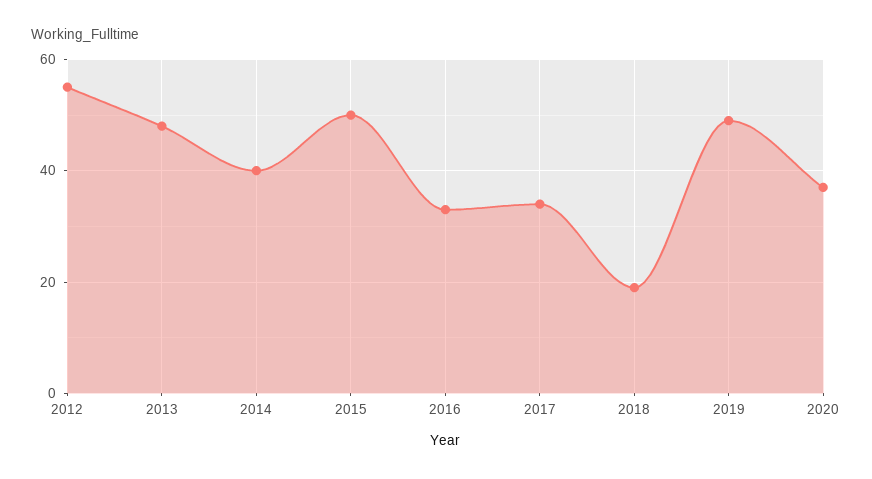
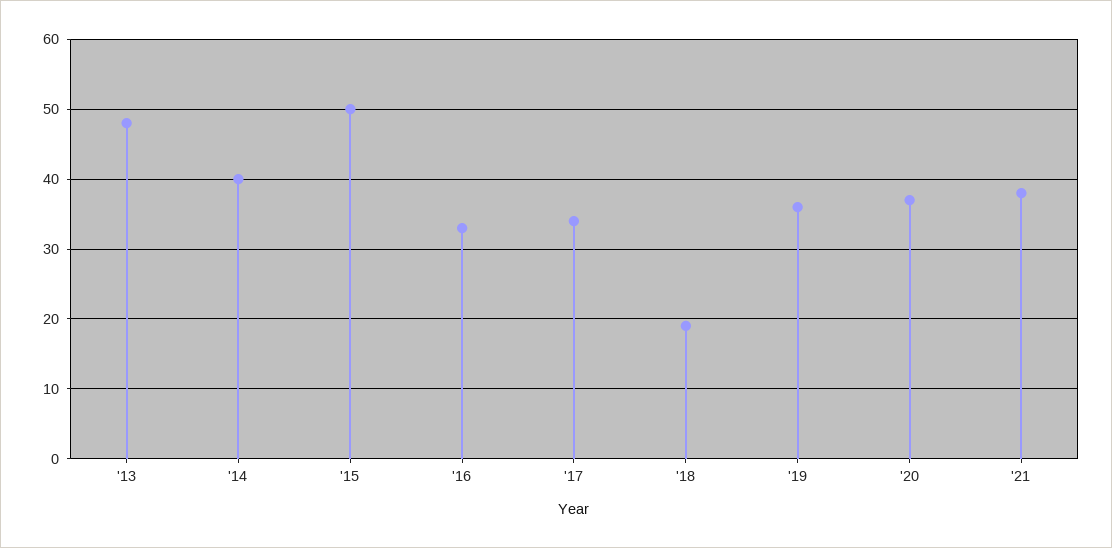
2012: 55 -> none
2019: 50 -> 36
'21: none -> 38

